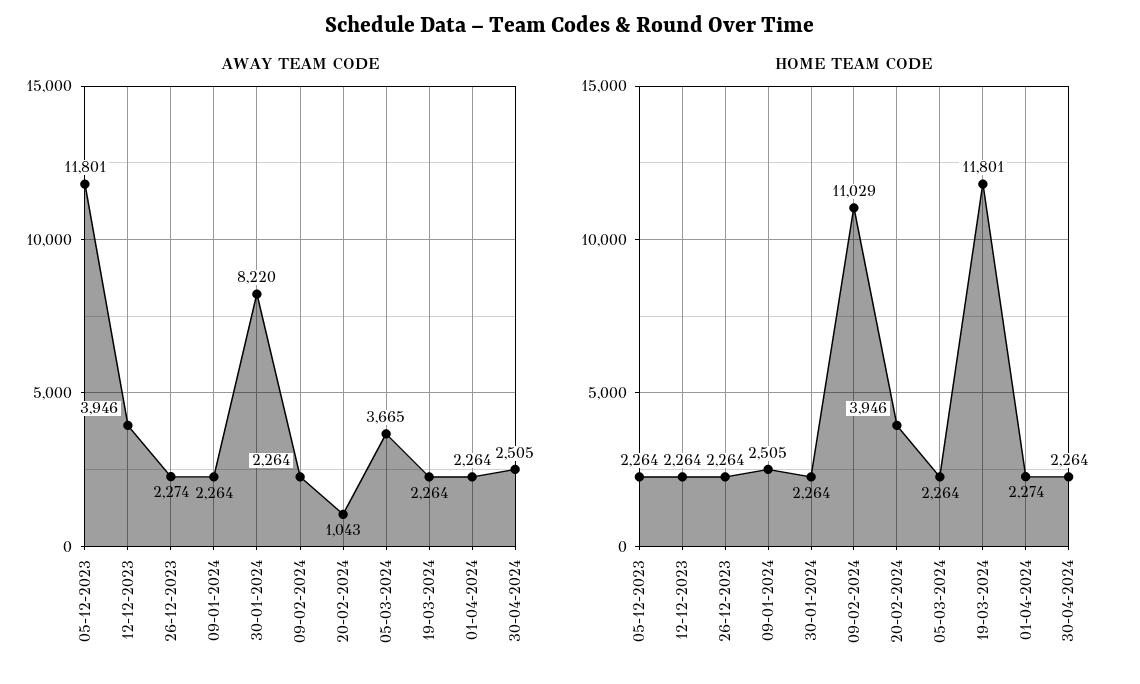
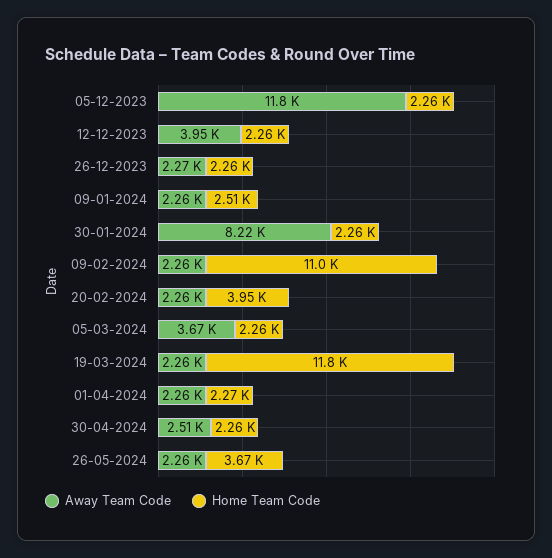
AWAY TEAM CODE, 20-02-2024: 1043 -> 2260
AWAY TEAM CODE, 26-05-2024: none -> 2260
HOME TEAM CODE, 26-05-2024: none -> 3670

